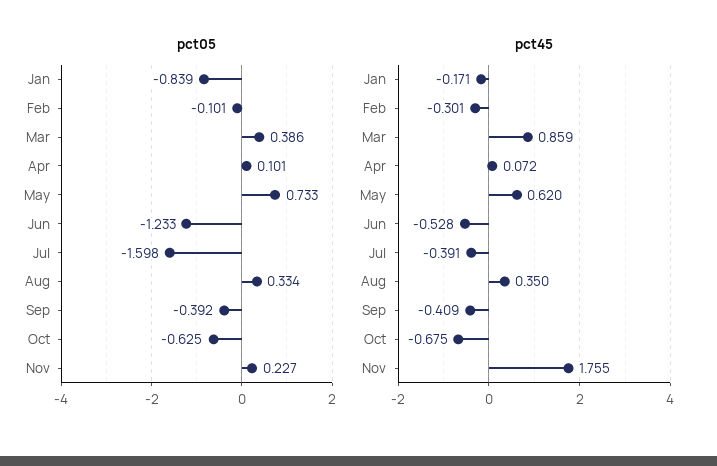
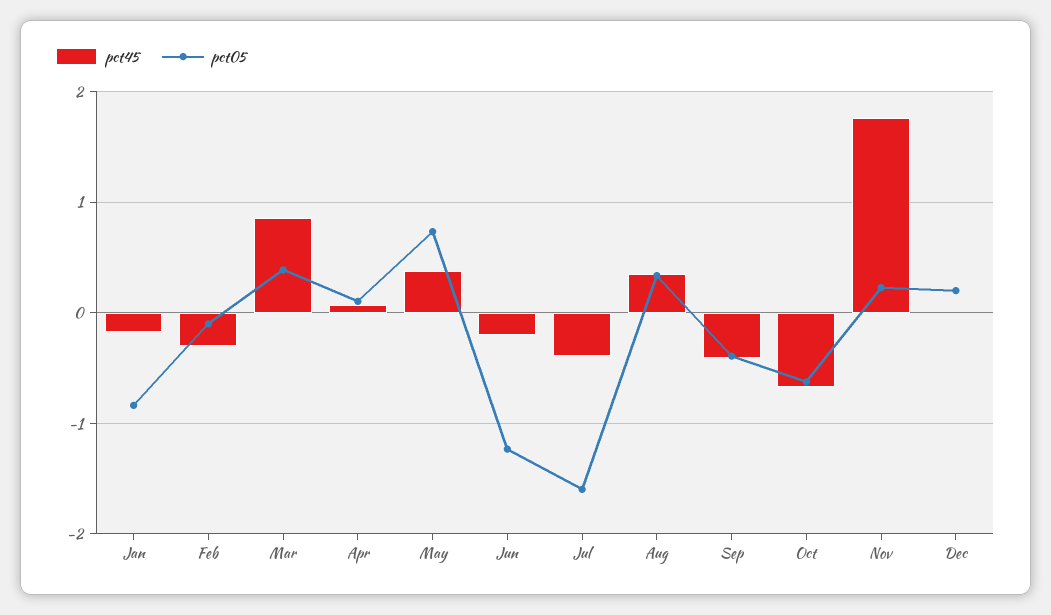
pct45, May: 0.62 -> 0.4
pct45, Jun: -0.528 -> -0.2
pct45, Dec: none -> 0
pct05, Dec: none -> 0.2

